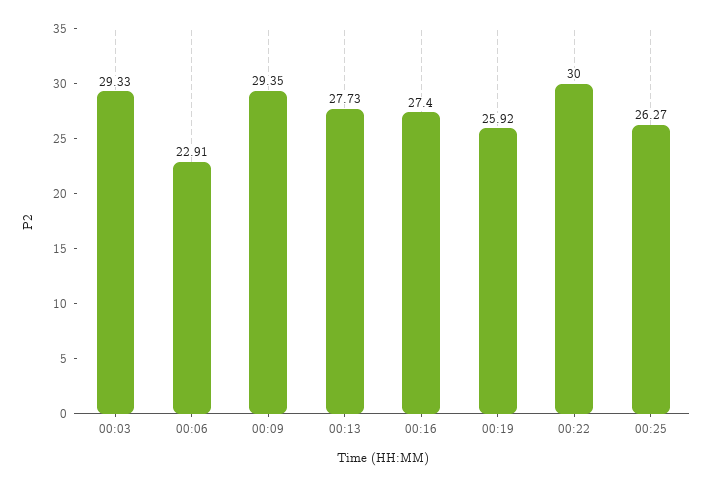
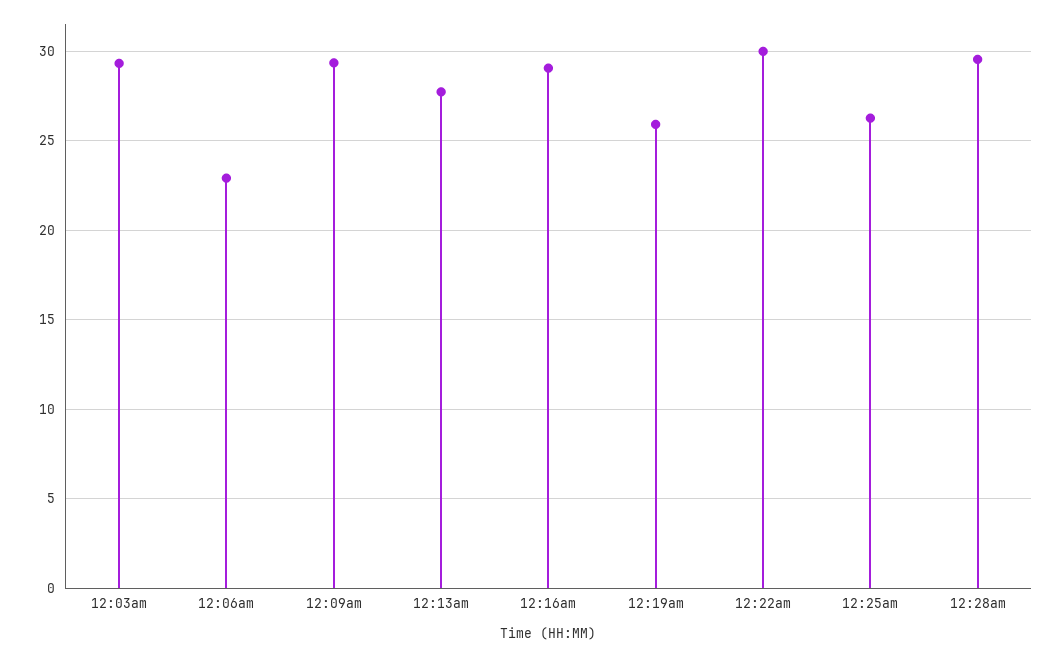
00:16: 27.4 -> 29
12:28am: none -> 29.5

